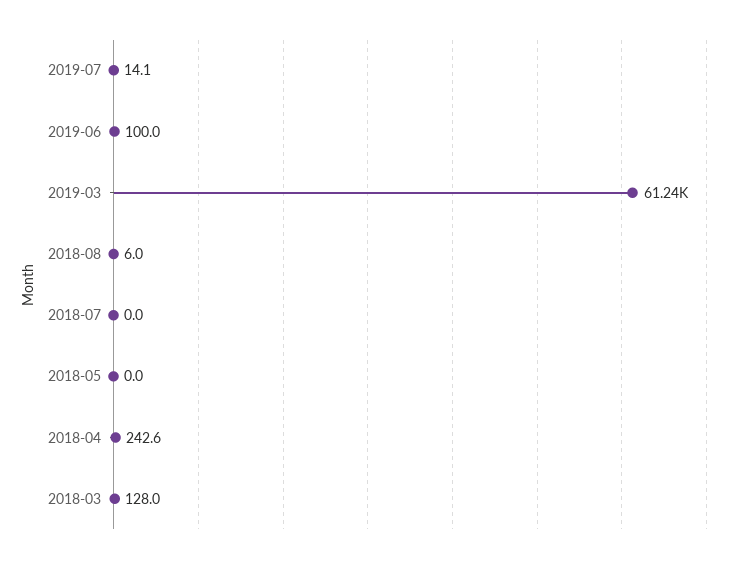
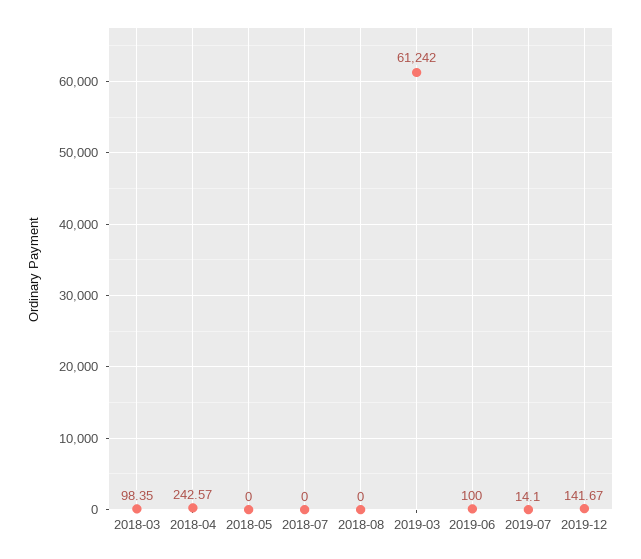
2018-08: 6 -> 0
2018-03: 128 -> 98.35
2019-12: none -> 141.67

